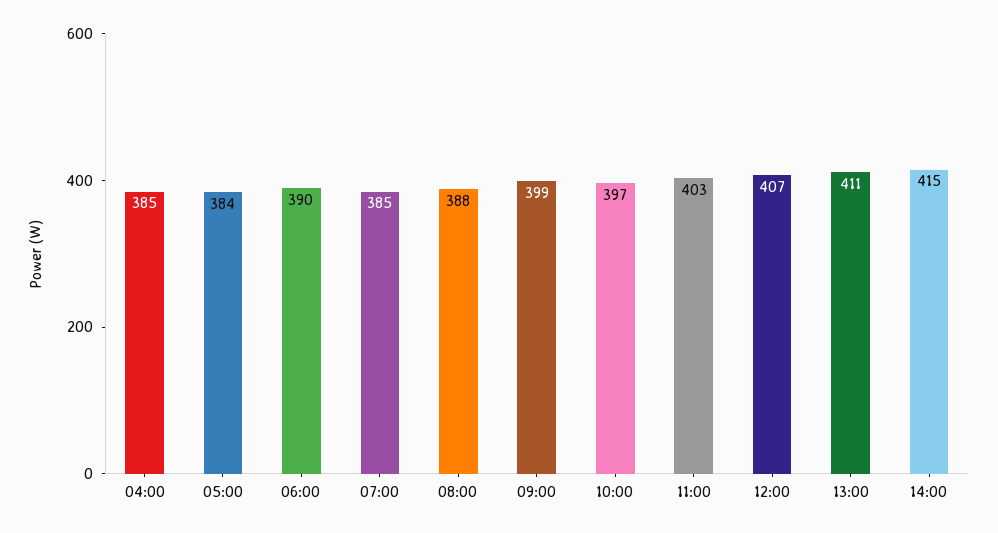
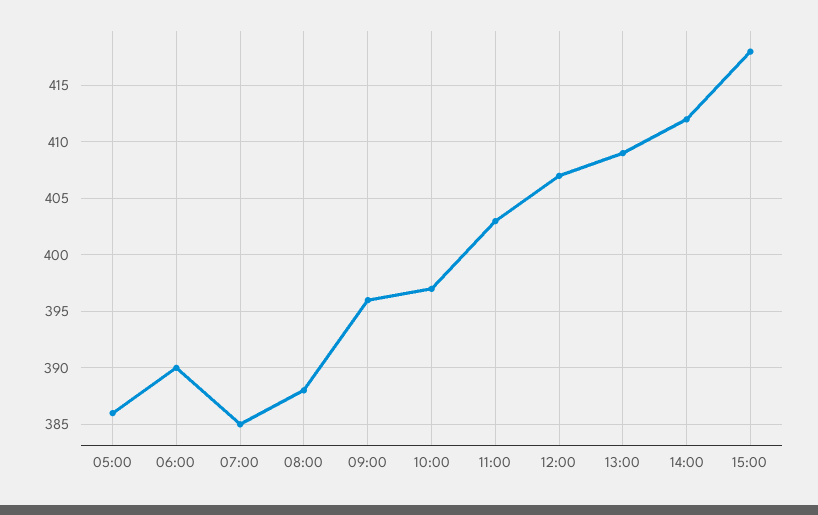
04:00: 385 -> none
05:00: 384 -> 386
09:00: 399 -> 396
13:00: 411 -> 409
14:00: 415 -> 412
15:00: none -> 418

